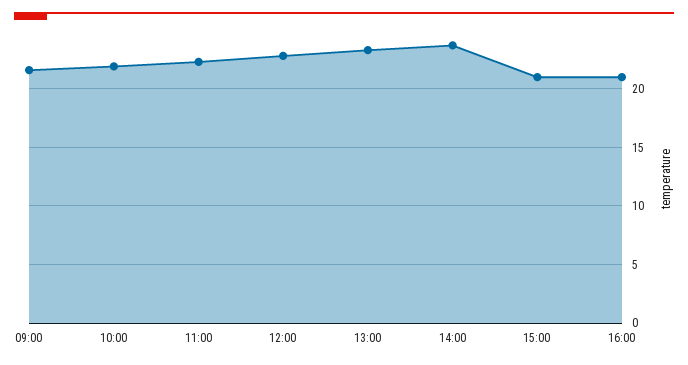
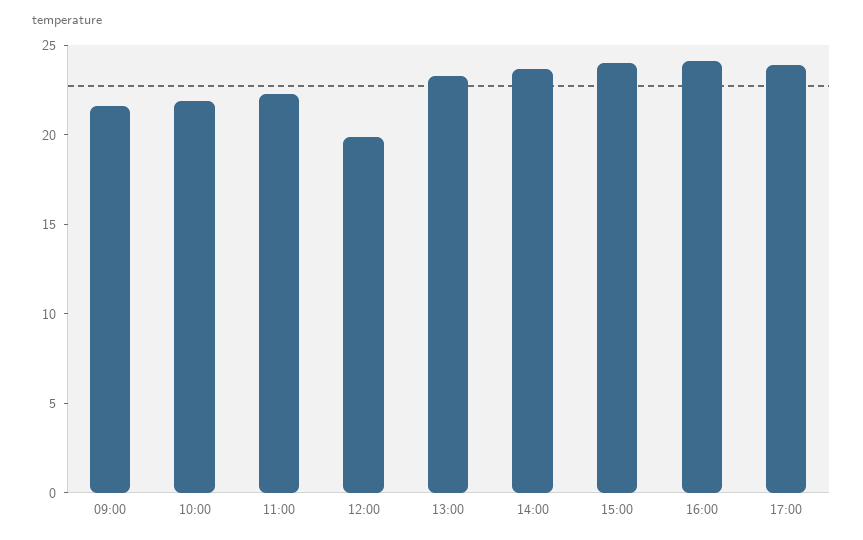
12:00: 23 -> 20
15:00: 21 -> 24
16:00: 21 -> 24
17:00: none -> 24

